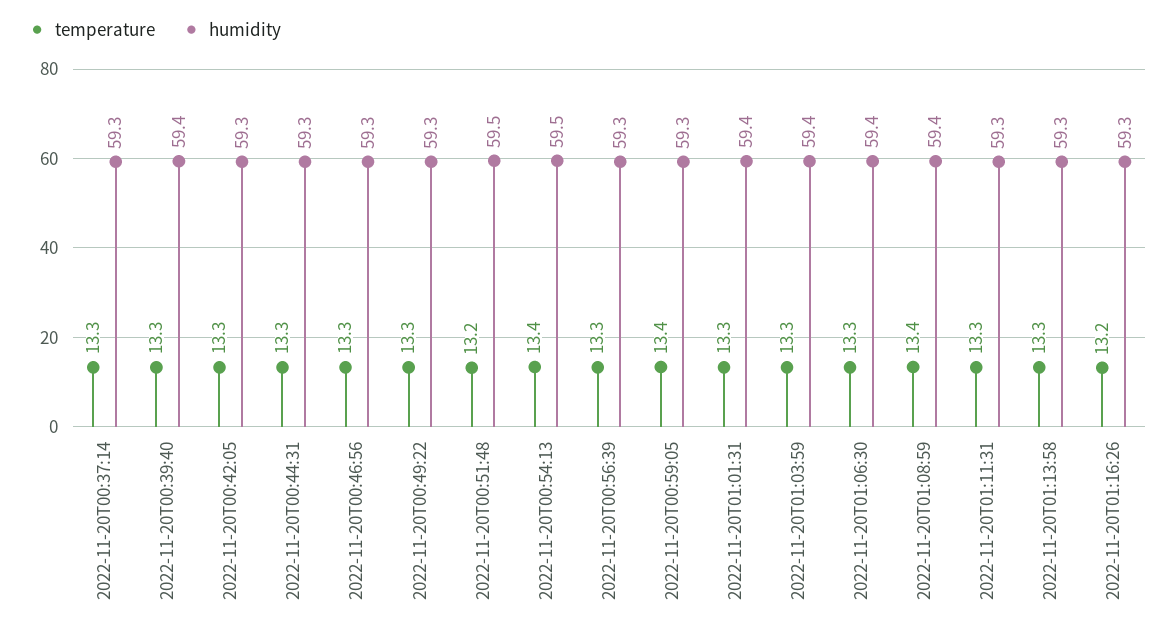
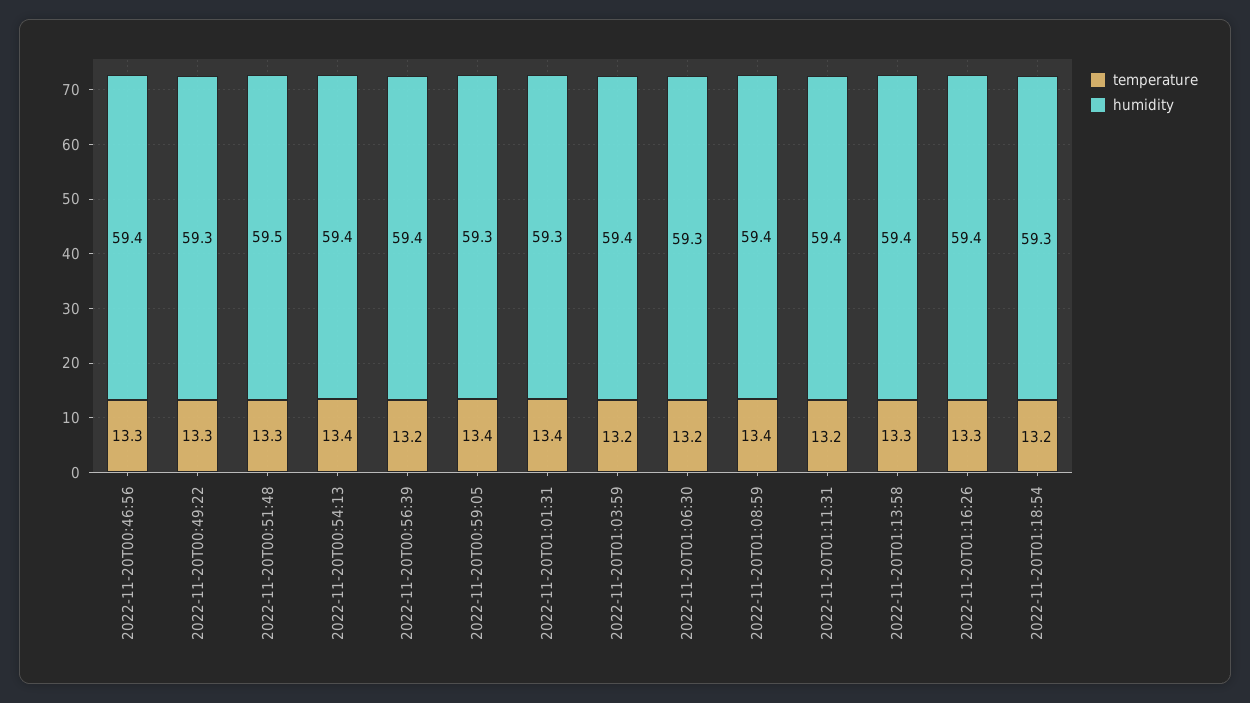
temperature, 2022-11-20T00:37:14: 13.3 -> none
humidity, 2022-11-20T00:37:14: 59.3 -> none
temperature, 2022-11-20T00:39:40: 13.3 -> none
humidity, 2022-11-20T00:39:40: 59.4 -> none
temperature, 2022-11-20T00:42:05: 13.3 -> none
humidity, 2022-11-20T00:42:05: 59.3 -> none
temperature, 2022-11-20T00:44:31: 13.3 -> none
humidity, 2022-11-20T00:44:31: 59.3 -> none
humidity, 2022-11-20T00:46:56: 59.3 -> 59.4
temperature, 2022-11-20T00:51:48: 13.2 -> 13.3
humidity, 2022-11-20T00:54:13: 59.5 -> 59.4
temperature, 2022-11-20T00:56:39: 13.3 -> 13.2
humidity, 2022-11-20T00:56:39: 59.3 -> 59.4
temperature, 2022-11-20T01:01:31: 13.3 -> 13.4
humidity, 2022-11-20T01:01:31: 59.4 -> 59.3
temperature, 2022-11-20T01:03:59: 13.3 -> 13.2
temperature, 2022-11-20T01:06:30: 13.3 -> 13.2
humidity, 2022-11-20T01:06:30: 59.4 -> 59.3
temperature, 2022-11-20T01:11:31: 13.3 -> 13.2
humidity, 2022-11-20T01:11:31: 59.3 -> 59.4
humidity, 2022-11-20T01:13:58: 59.3 -> 59.4
temperature, 2022-11-20T01:16:26: 13.2 -> 13.3
humidity, 2022-11-20T01:16:26: 59.3 -> 59.4
temperature, 2022-11-20T01:18:54: none -> 13.2
humidity, 2022-11-20T01:18:54: none -> 59.3

